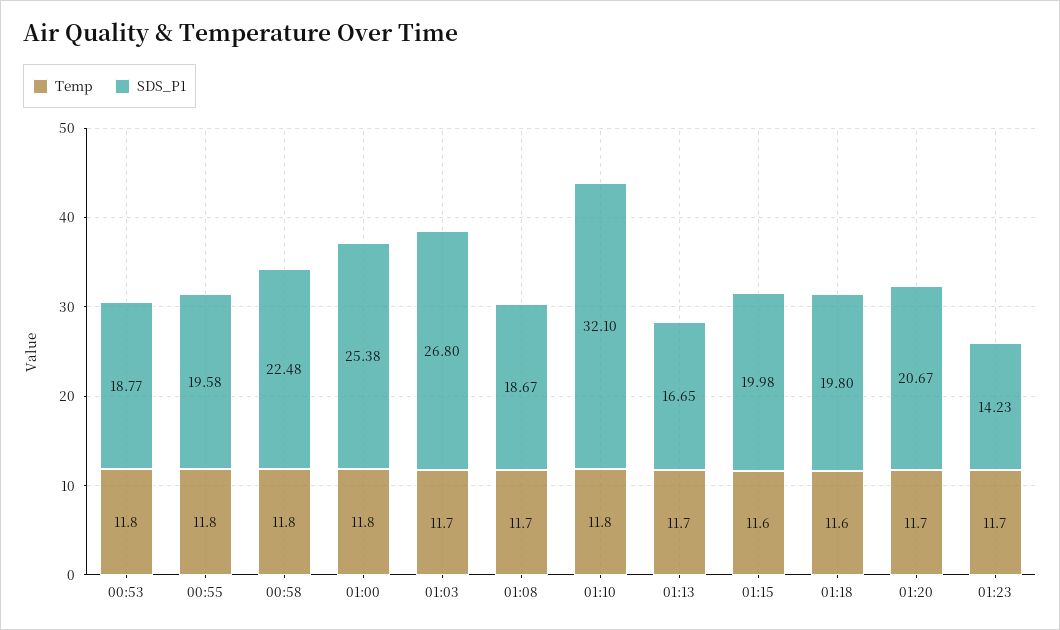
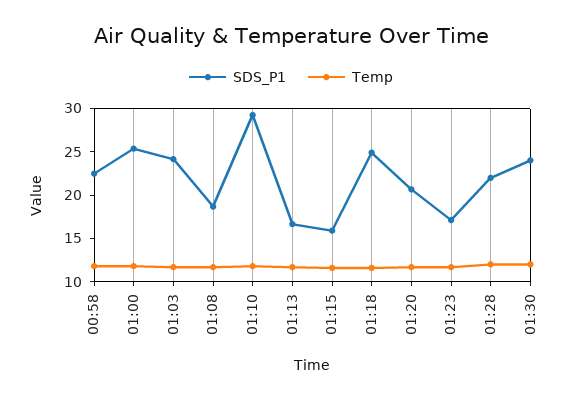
Temp, 00:53: 11.8 -> none
SDS_P1, 00:53: 18.77 -> none
Temp, 00:55: 11.8 -> none
SDS_P1, 00:55: 19.58 -> none
SDS_P1, 01:03: 26.8 -> 24
SDS_P1, 01:10: 32.1 -> 29
SDS_P1, 01:15: 19.98 -> 16
SDS_P1, 01:18: 19.8 -> 25
SDS_P1, 01:23: 14.23 -> 17
SDS_P1, 01:28: none -> 22
Temp, 01:28: none -> 12
SDS_P1, 01:30: none -> 24
Temp, 01:30: none -> 12

